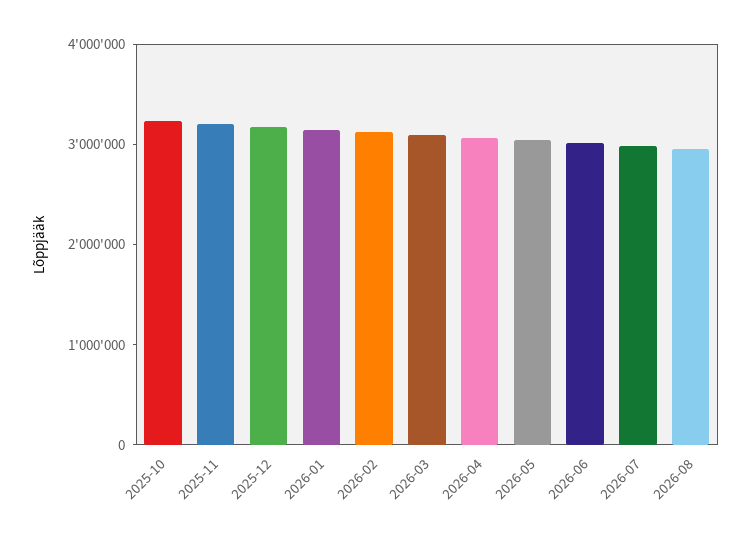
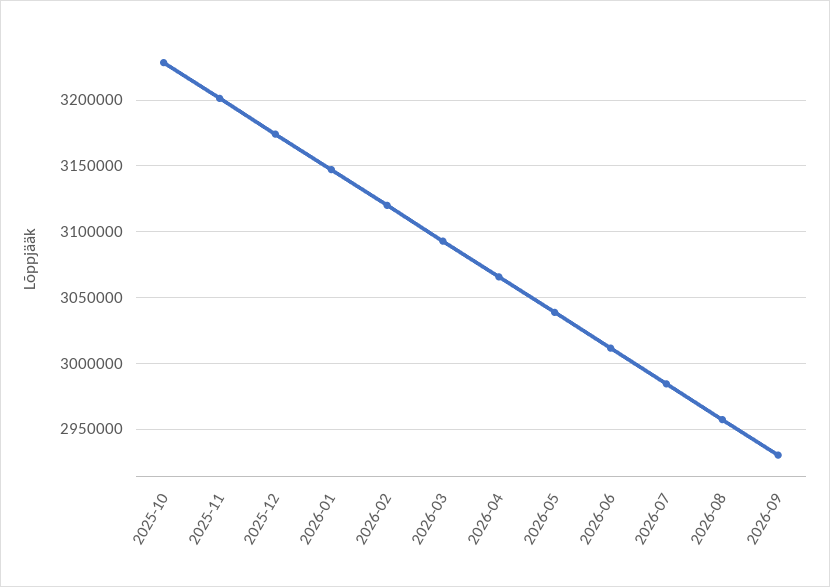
2026-09: none -> 2930000

